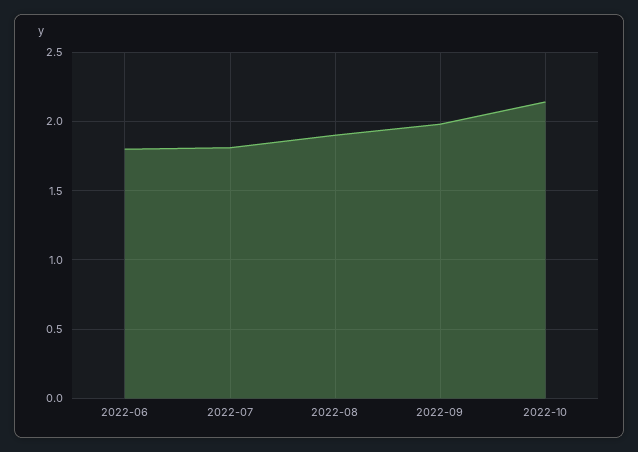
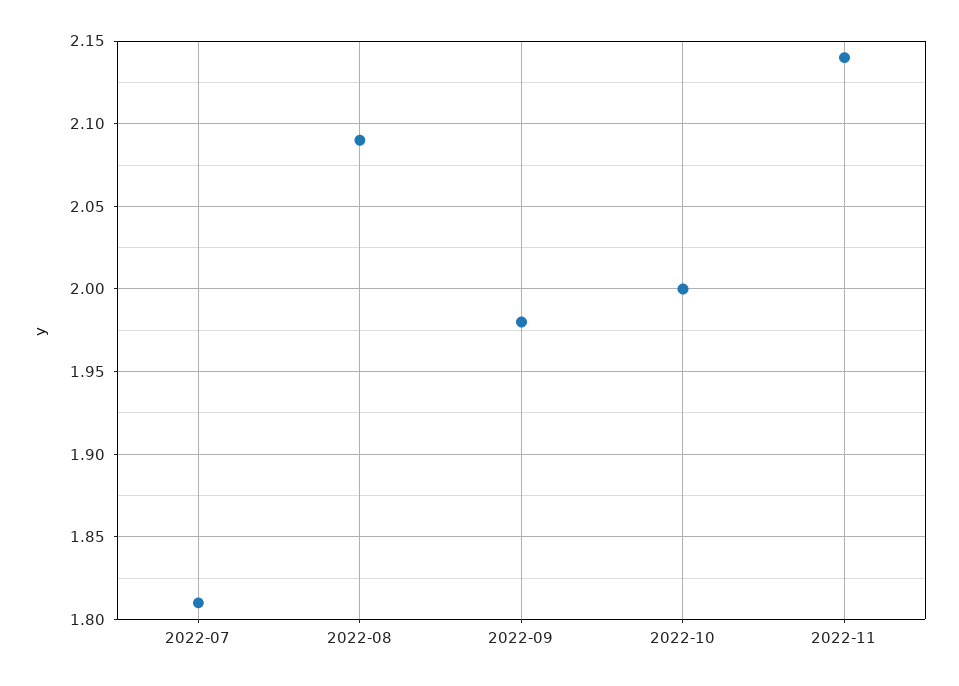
2022-06: 1.8 -> none
2022-08: 1.9 -> 2.09
2022-10: 2.15 -> 2
2022-11: none -> 2.14

